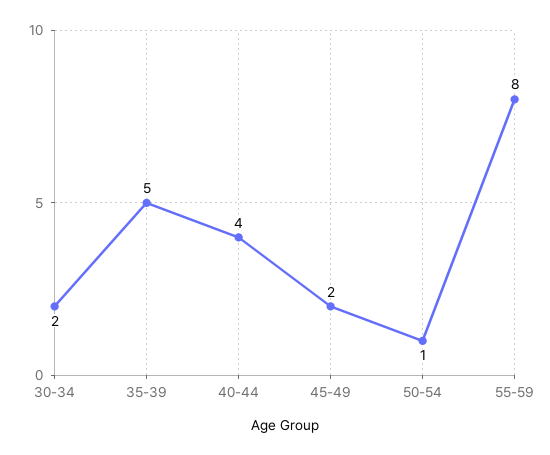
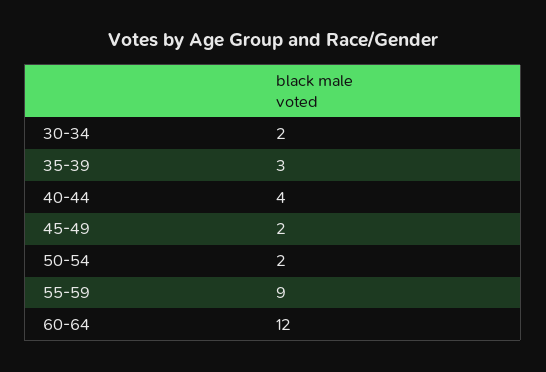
35-39: 5 -> 3
50-54: 1 -> 2
55-59: 8 -> 9
60-64: none -> 12

